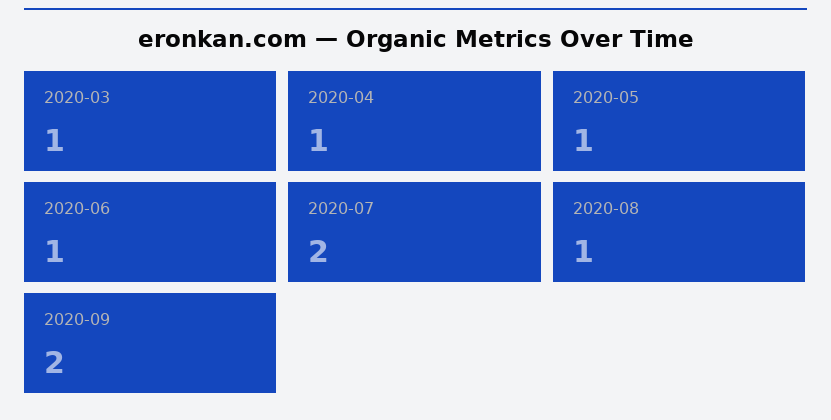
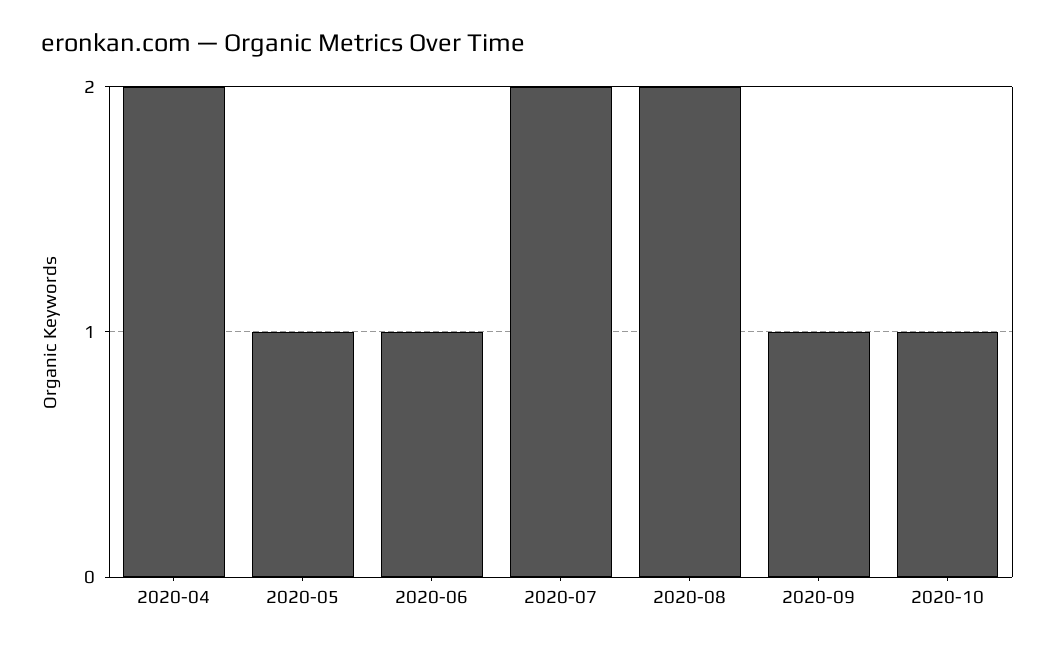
2020-03: 1 -> none
2020-04: 1 -> 2
2020-08: 1 -> 2
2020-09: 2 -> 1
2020-10: none -> 1

